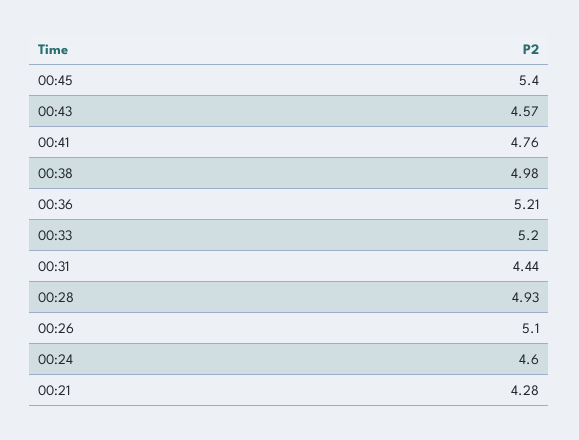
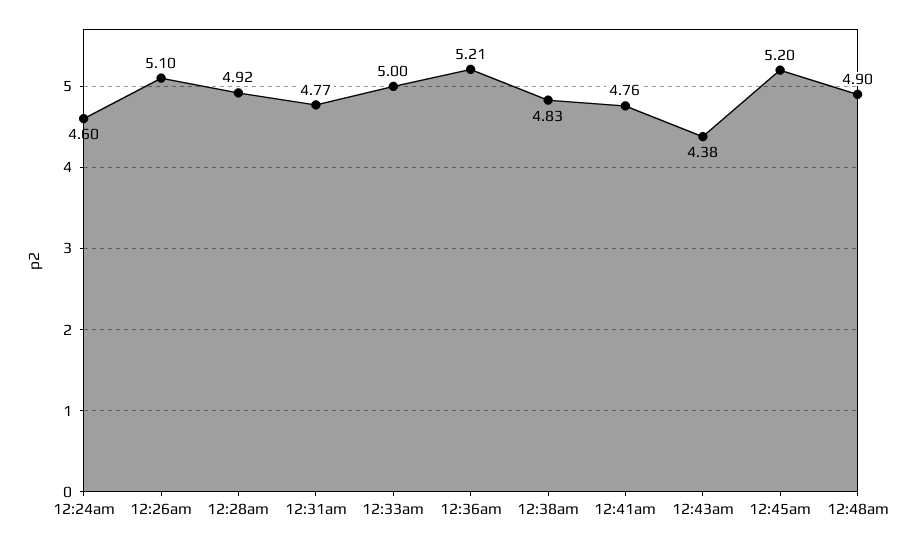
00:45: 5.4 -> 5.2
00:43: 4.57 -> 4.38
00:38: 4.98 -> 4.83
00:33: 5.2 -> 5
00:31: 4.44 -> 4.77
00:28: 4.93 -> 4.92
00:21: 4.28 -> none
12:48am: none -> 4.9

